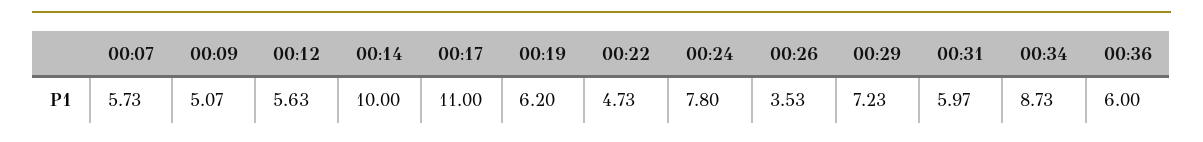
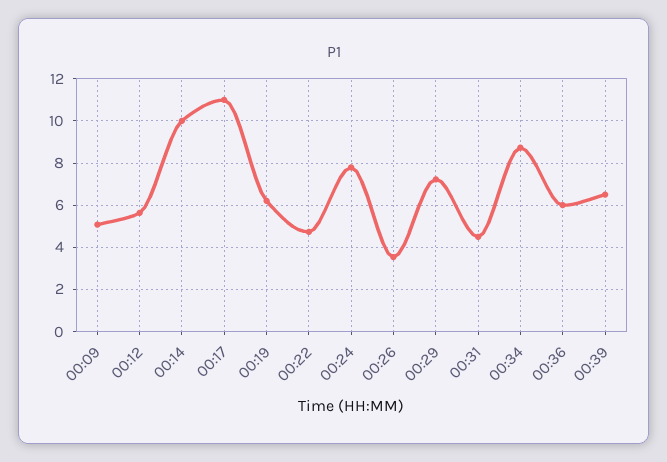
00:07: 5.73 -> none
00:31: 5.97 -> 4.5
00:39: none -> 6.5

